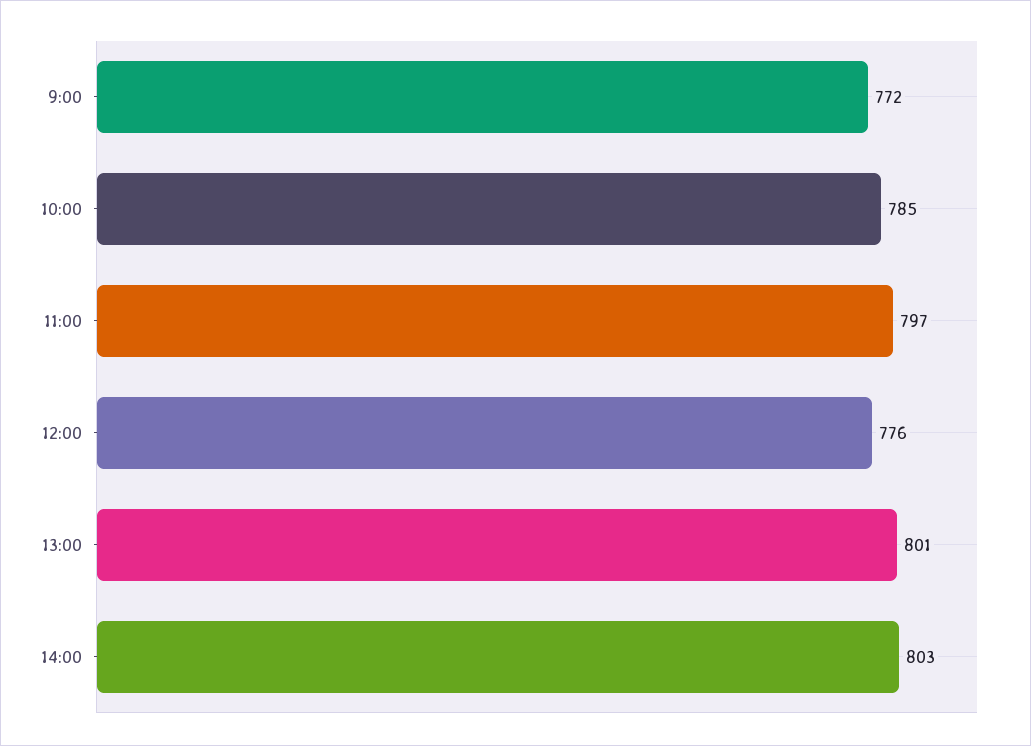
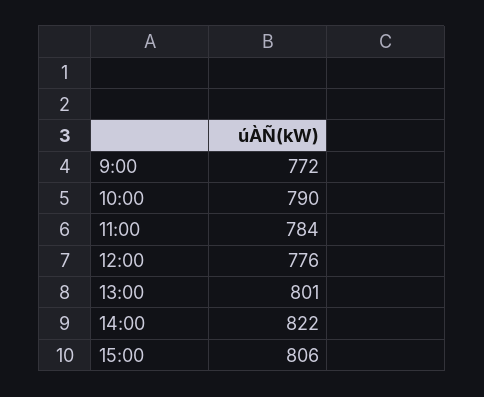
10:00: 785 -> 790
11:00: 797 -> 784
14:00: 803 -> 822
15:00: none -> 806

